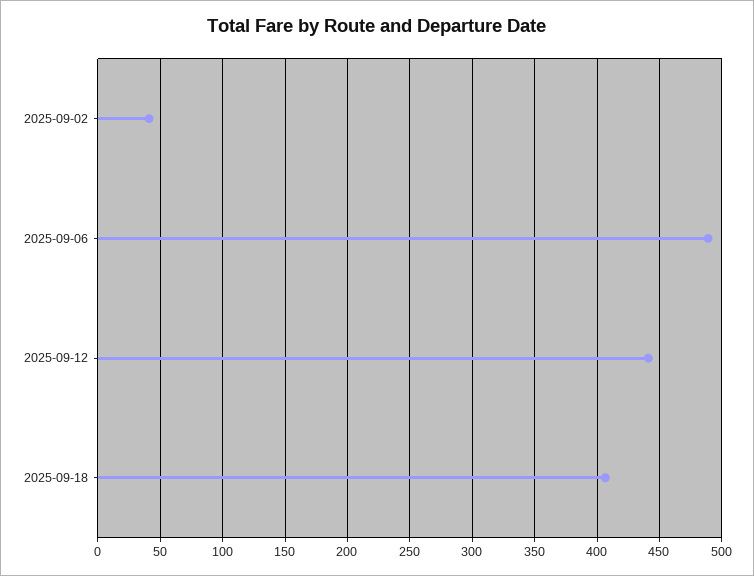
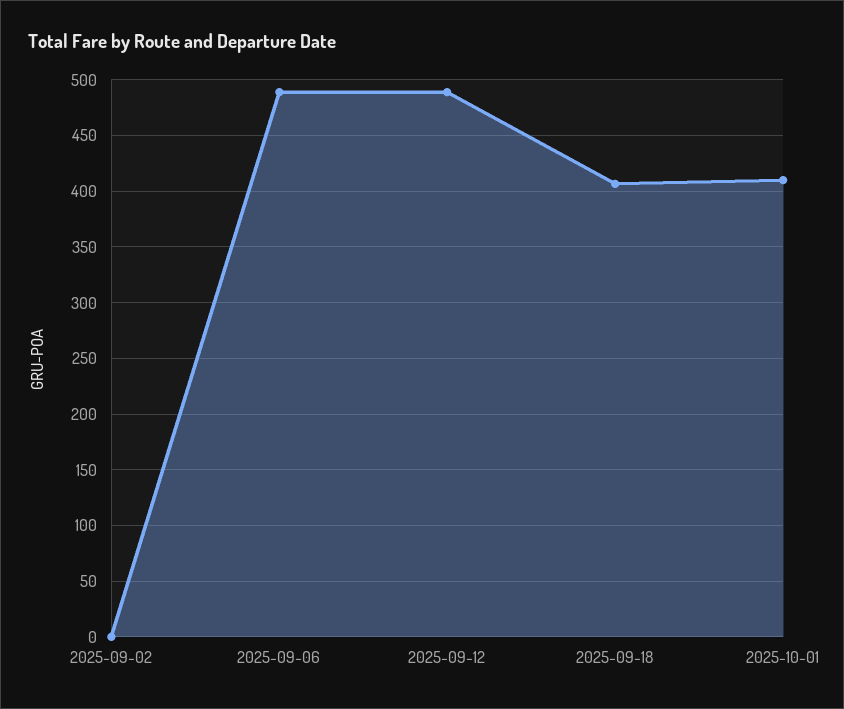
2025-09-02: 40 -> 0
2025-09-12: 440 -> 490
2025-10-01: none -> 410

